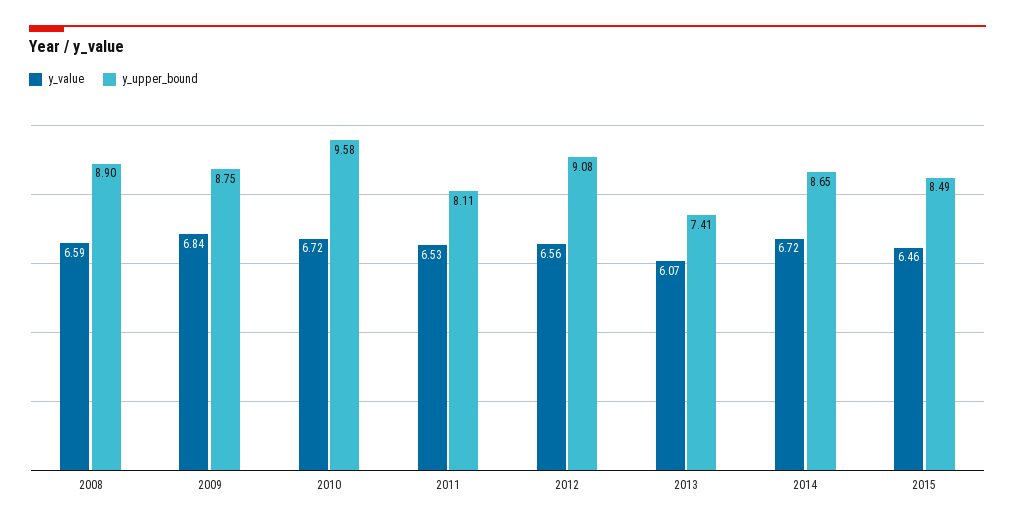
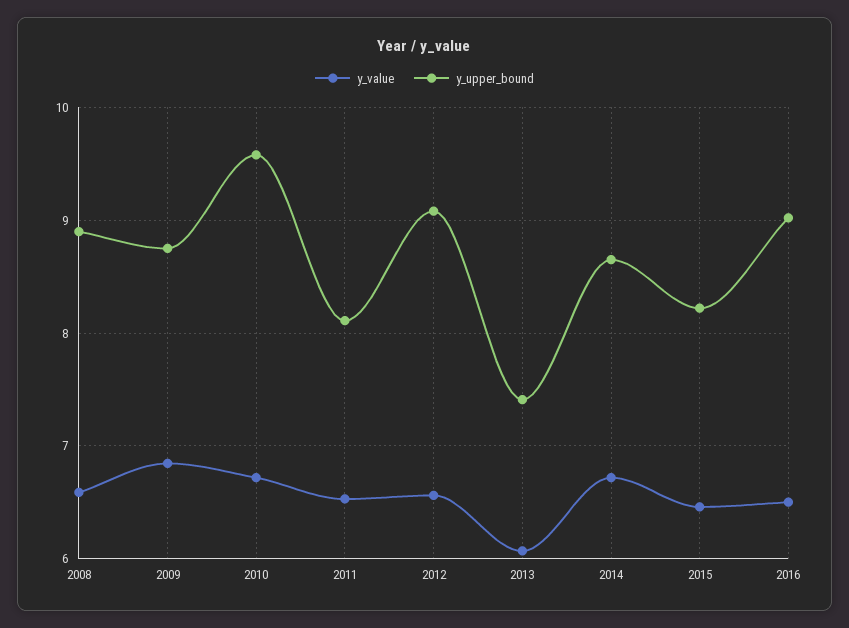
y_upper_bound, 2015: 8.49 -> 8.2
y_value, 2016: none -> 6.5
y_upper_bound, 2016: none -> 9

